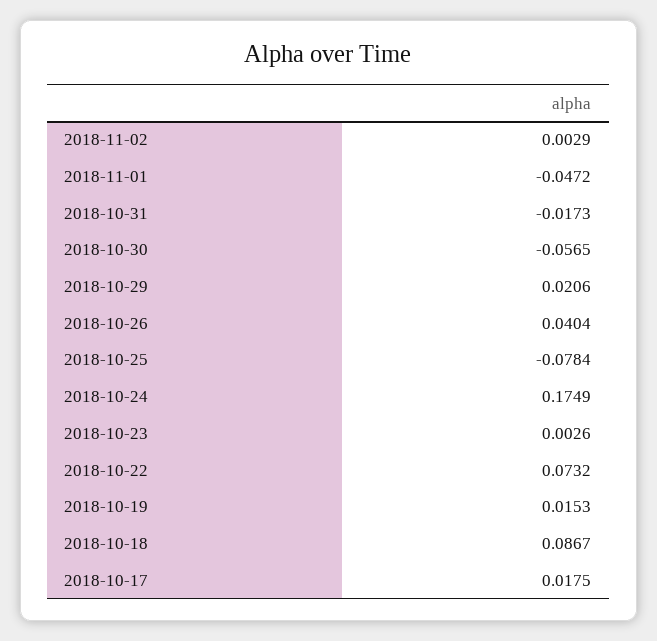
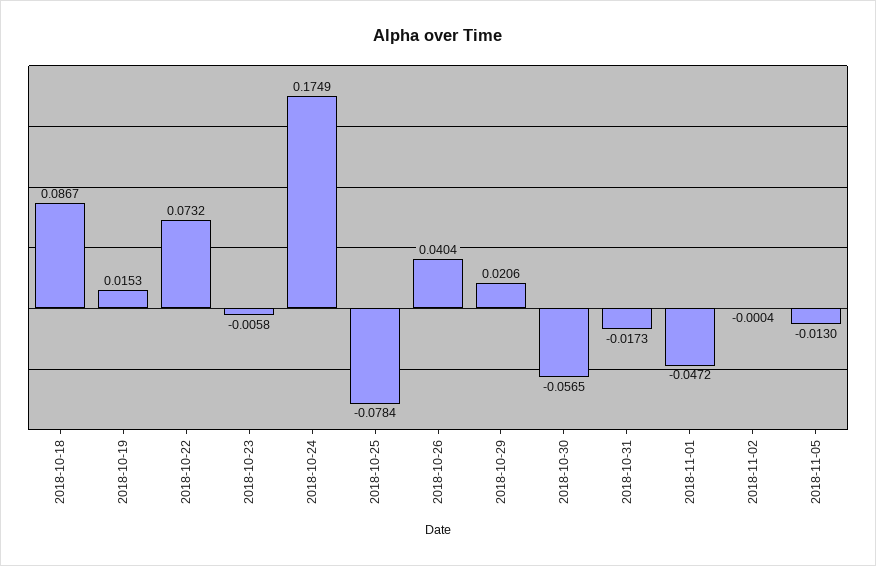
2018-11-02: 0.0029 -> -0.0004
2018-10-23: 0.0026 -> -0.0058
2018-10-17: 0.0175 -> none
2018-11-05: none -> -0.013

